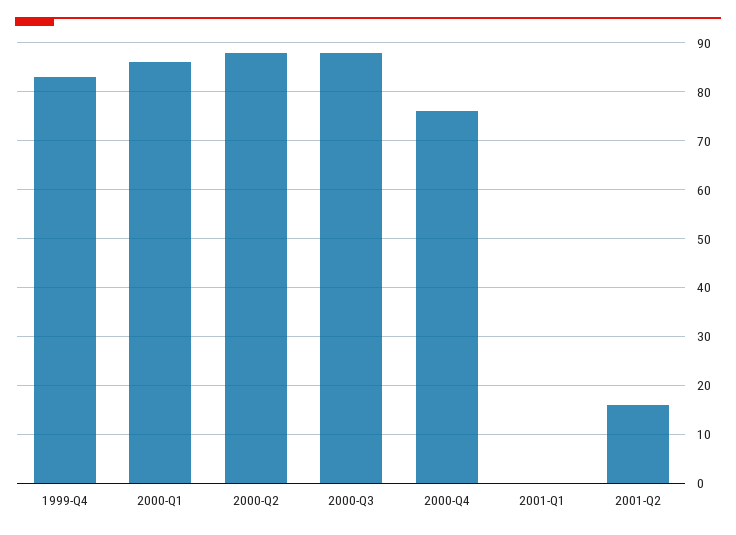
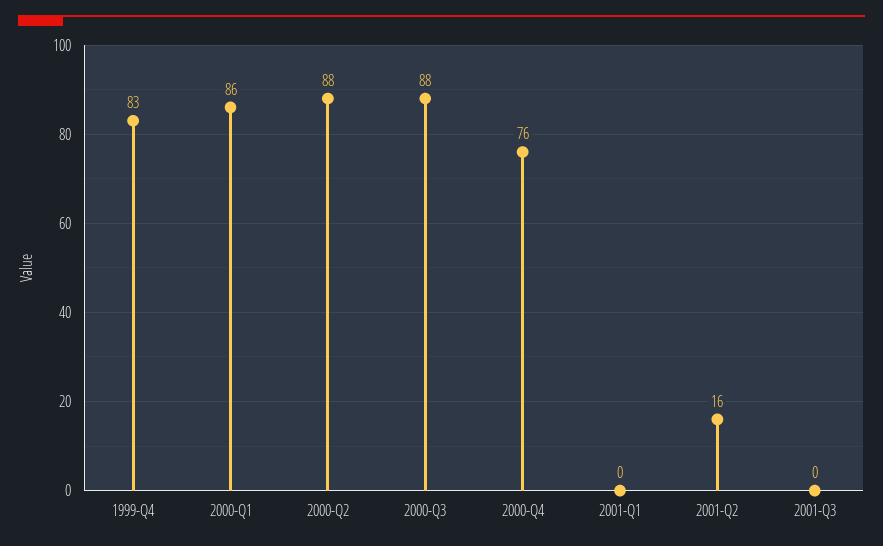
2001-Q3: none -> 0

